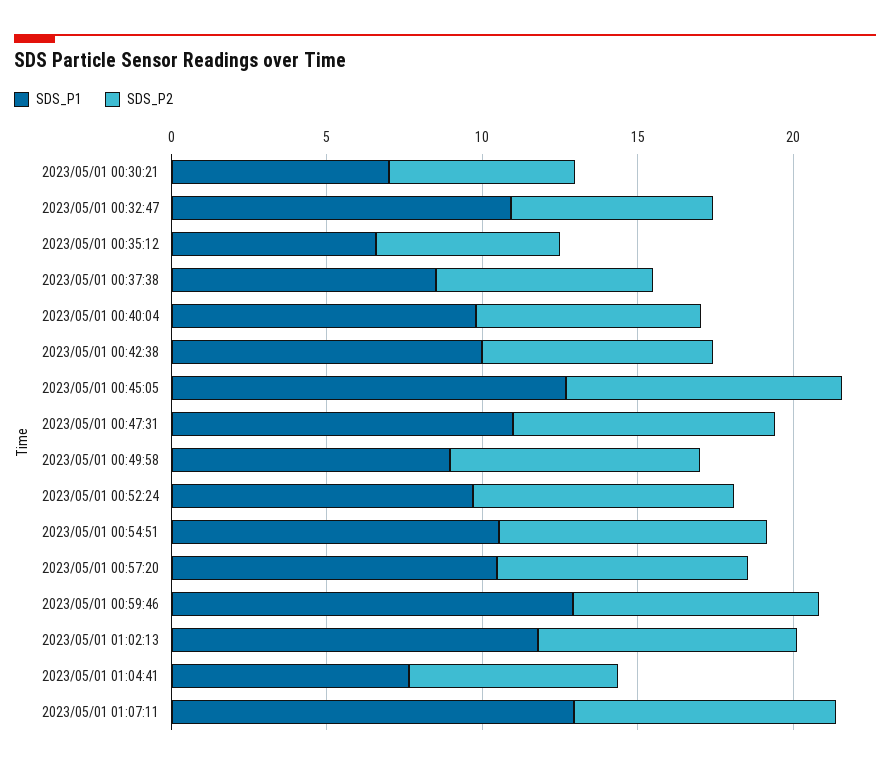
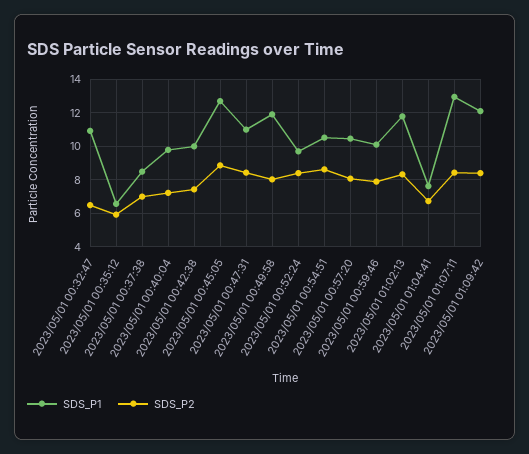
SDS_P1, 2023/05/01 00:30:21: 7 -> none
SDS_P2, 2023/05/01 00:30:21: 6 -> none
SDS_P1, 2023/05/01 00:49:58: 9 -> 12
SDS_P1, 2023/05/01 00:59:46: 13 -> 10
SDS_P1, 2023/05/01 01:09:42: none -> 12
SDS_P2, 2023/05/01 01:09:42: none -> 8.5

